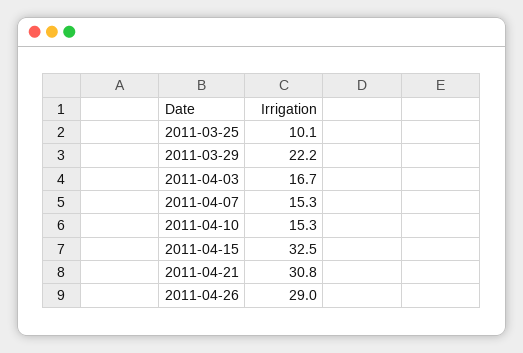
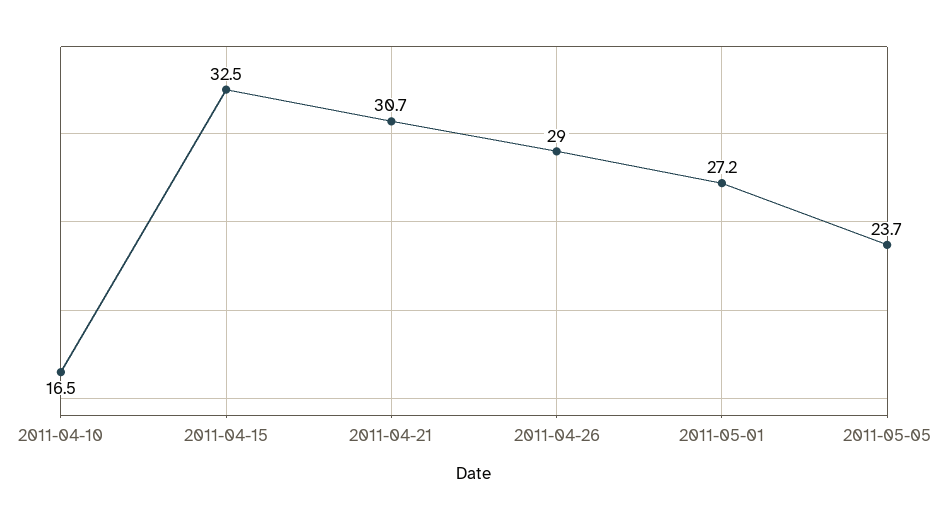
2011-03-25: 10.1 -> none
2011-03-29: 22.2 -> none
2011-04-03: 16.7 -> none
2011-04-07: 15.3 -> none
2011-04-10: 15.3 -> 16.5
2011-04-21: 30.8 -> 30.7
2011-05-01: none -> 27.2
2011-05-05: none -> 23.7

